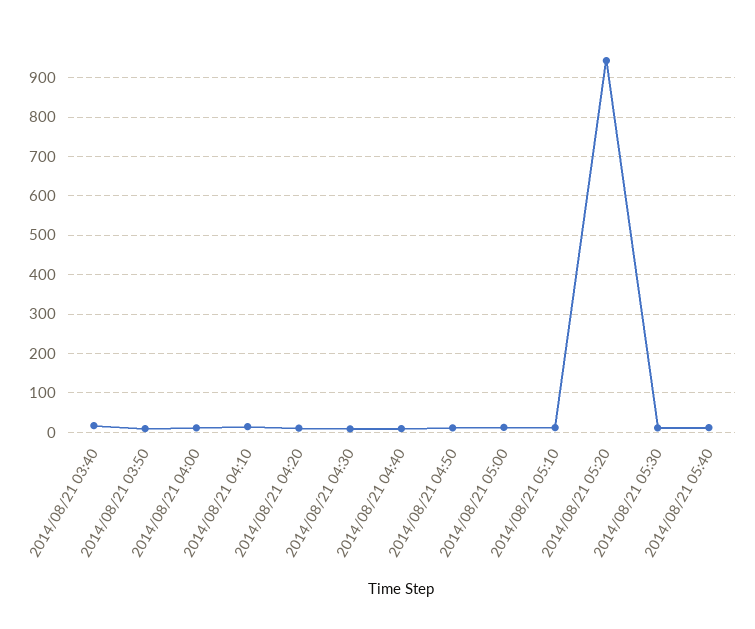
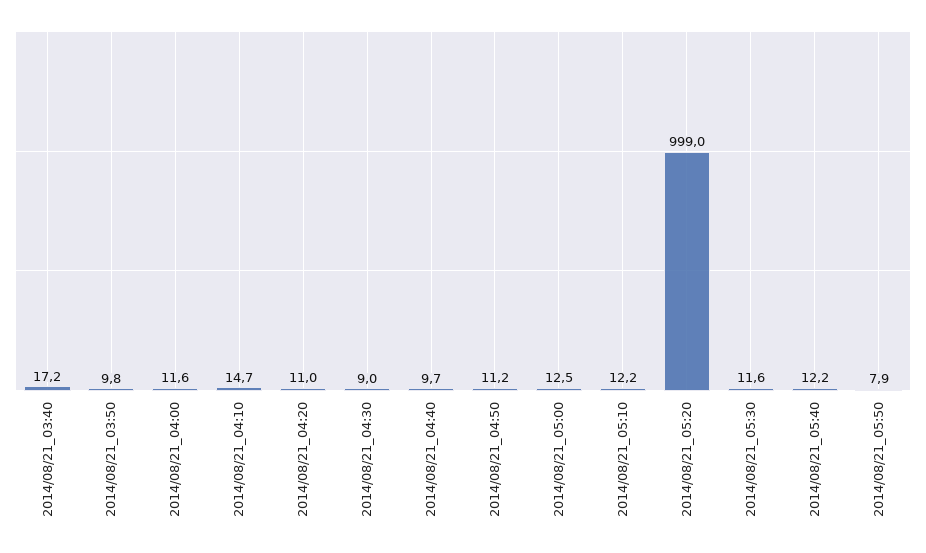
2014/08/21 05:20: 940 -> 999
2014/08/21_05:50: none -> 7.9

